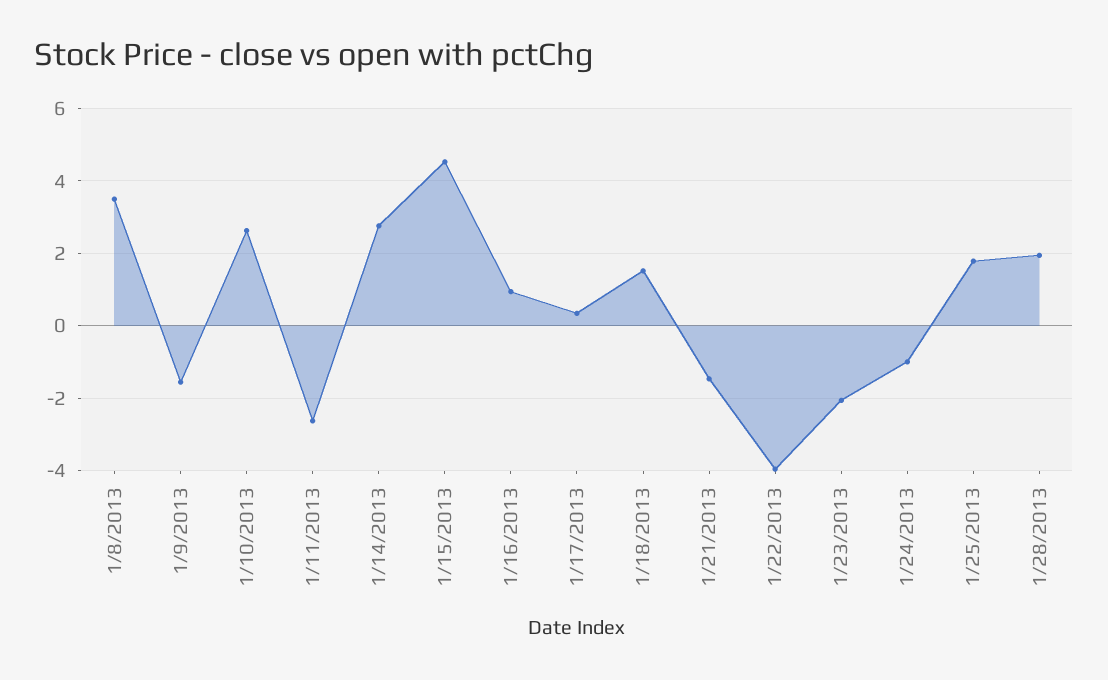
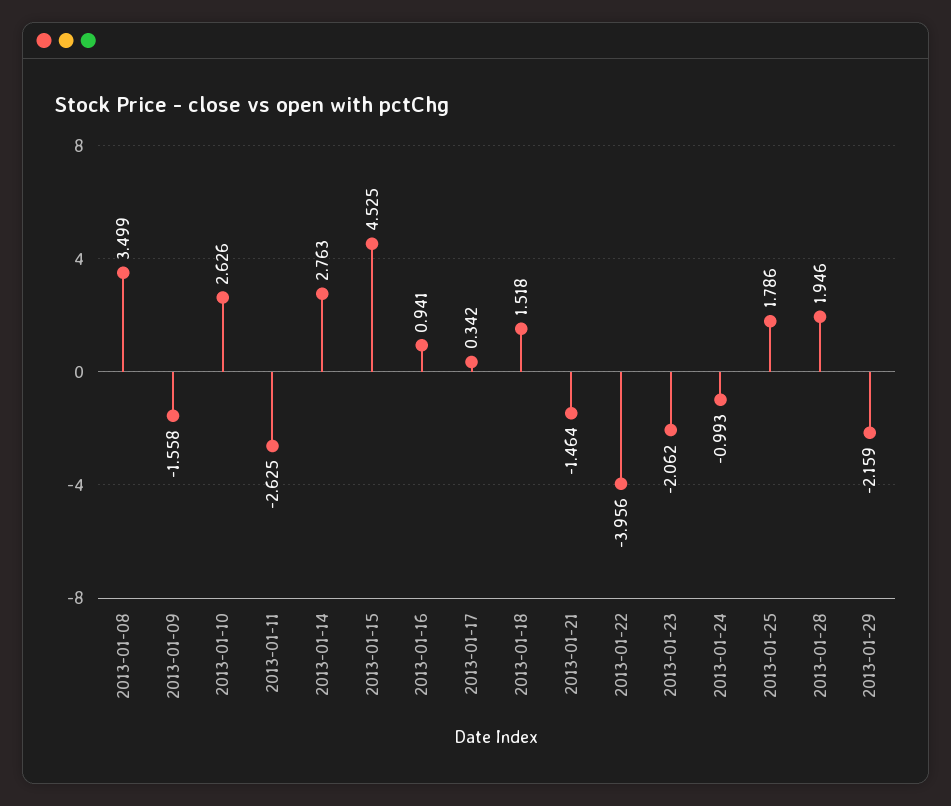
2013-01-29: none -> -2.159

